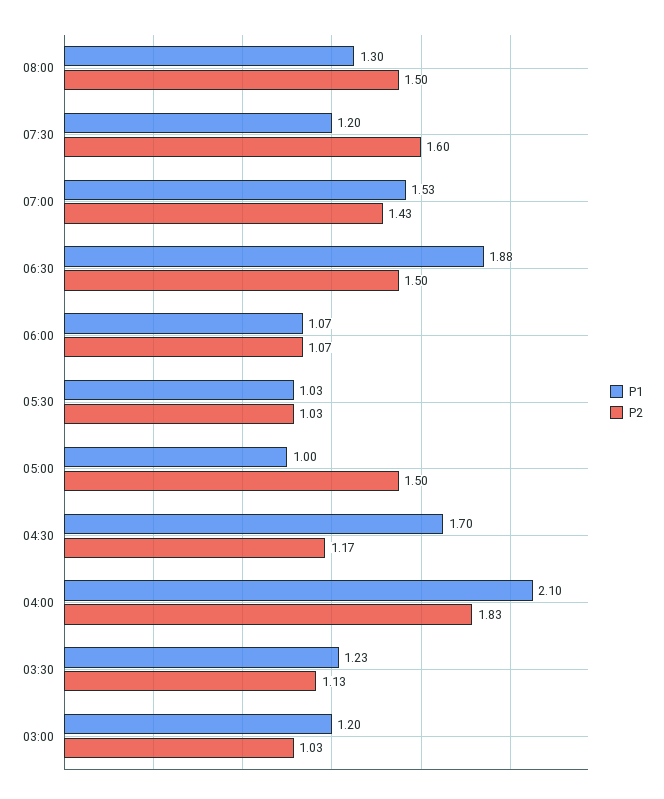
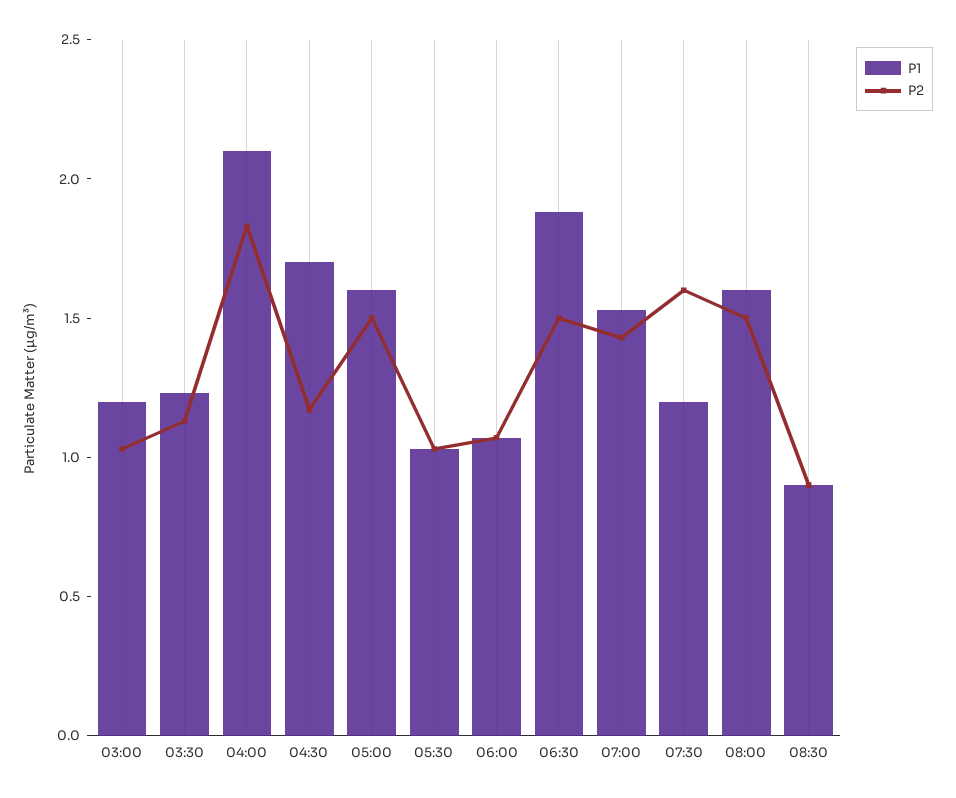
P1, 08:00: 1.3 -> 1.6
P1, 05:00: 1 -> 1.6
P1, 08:30: none -> 0.9
P2, 08:30: none -> 0.9

